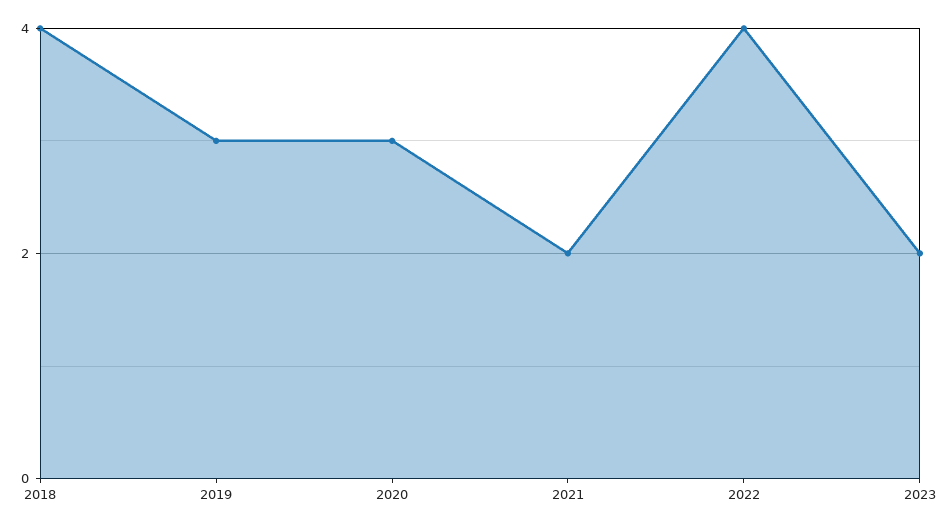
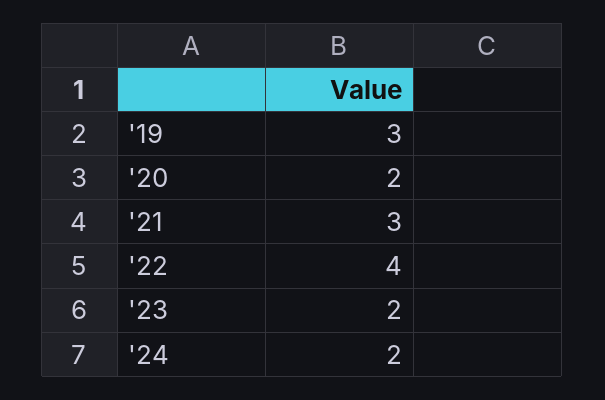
2018: 4 -> none
2020: 3 -> 2
2021: 2 -> 3
'24: none -> 2

